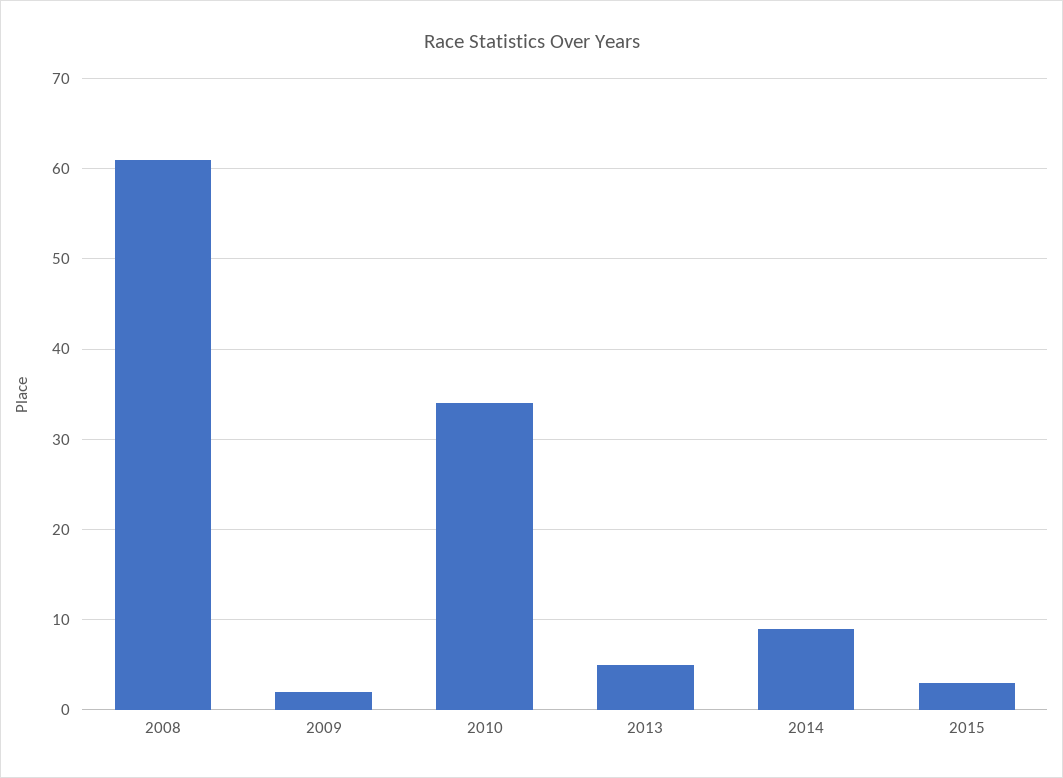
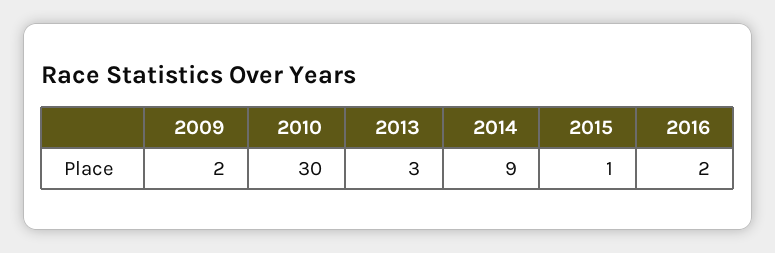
2008: 61 -> none
2010: 34 -> 30
2013: 5 -> 3
2015: 3 -> 1
2016: none -> 2

